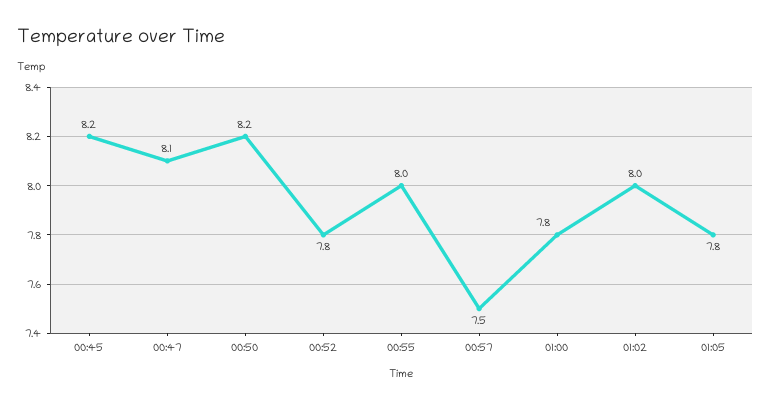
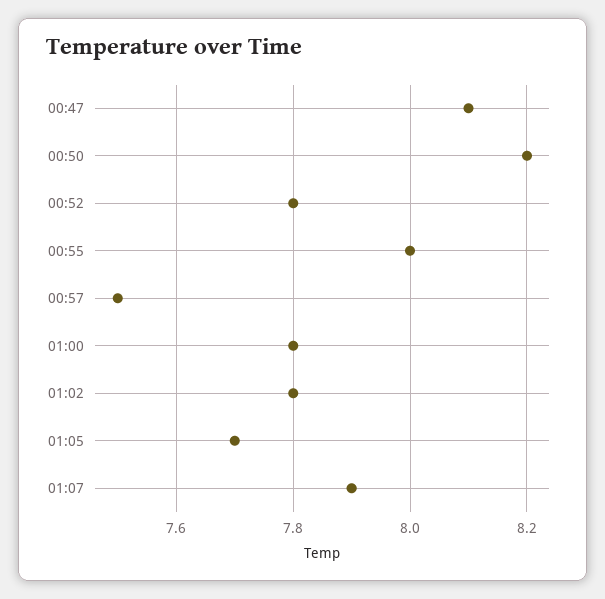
00:45: 8.2 -> none
01:02: 8 -> 7.8
01:05: 7.8 -> 7.7
01:07: none -> 7.9

